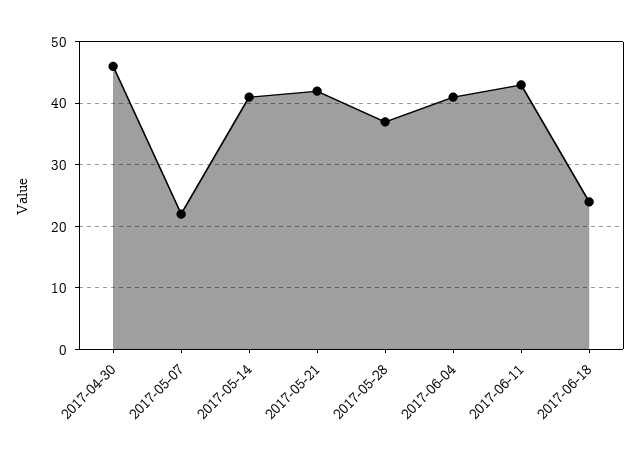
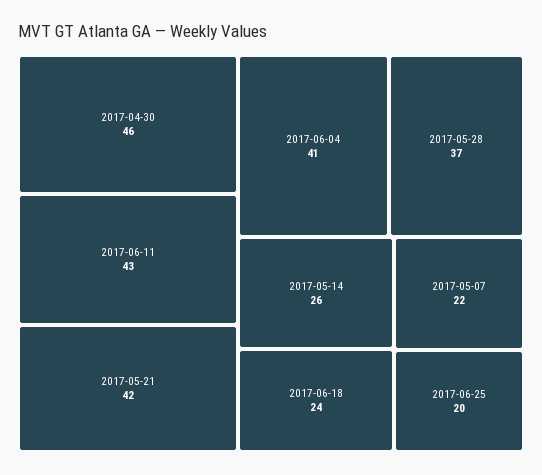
2017-05-14: 41 -> 26
2017-06-25: none -> 20

